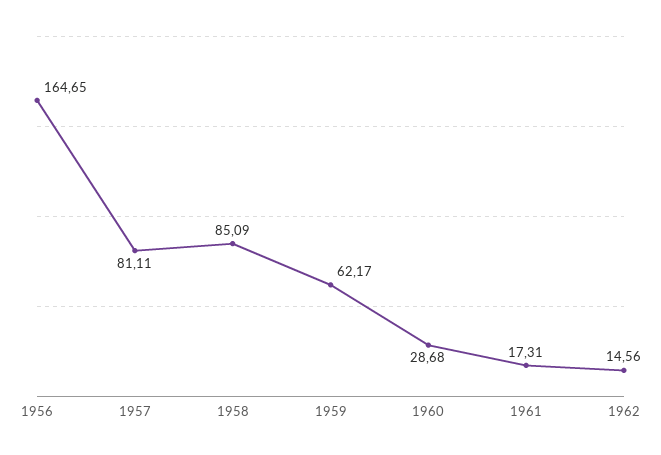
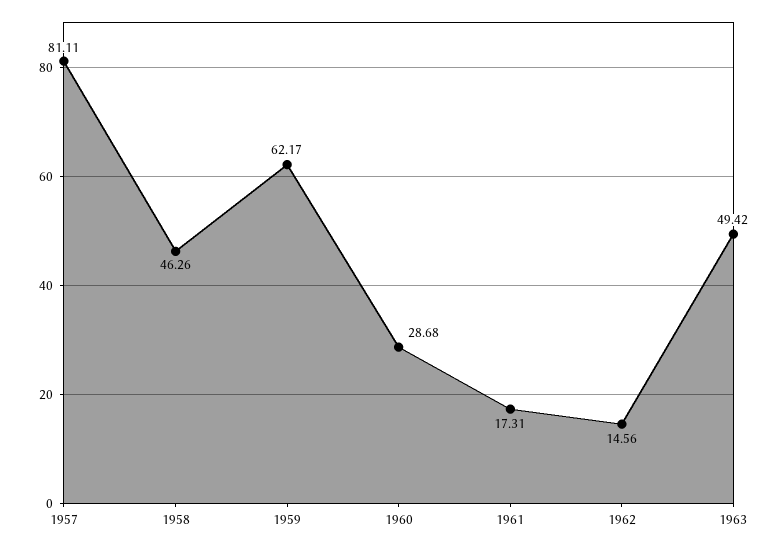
1956: 164.65 -> none
1958: 85.09 -> 46.26
1963: none -> 49.42

